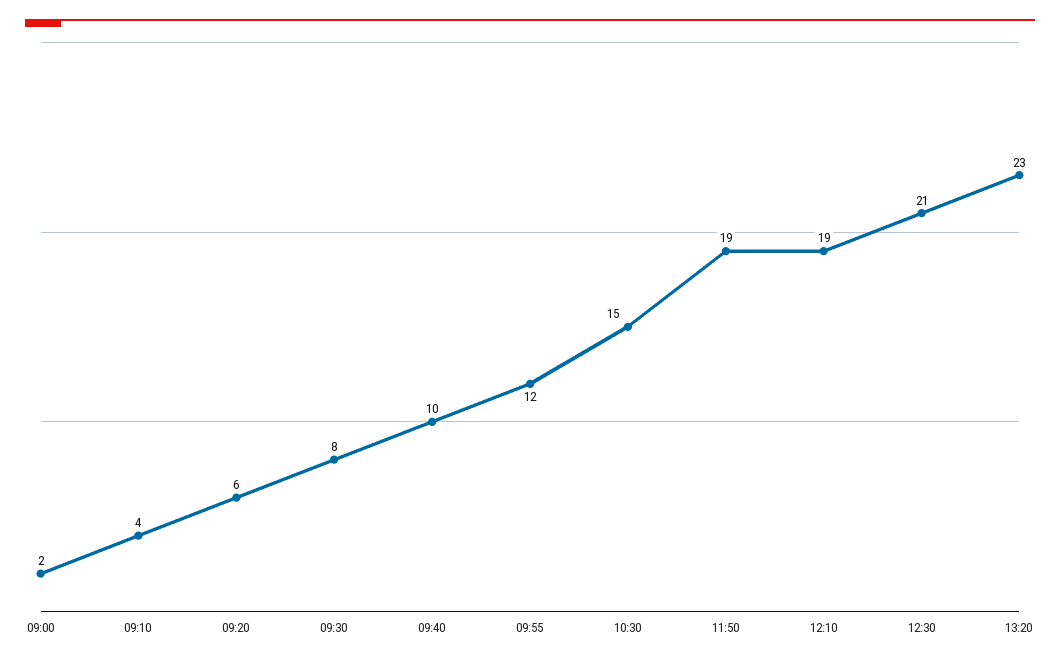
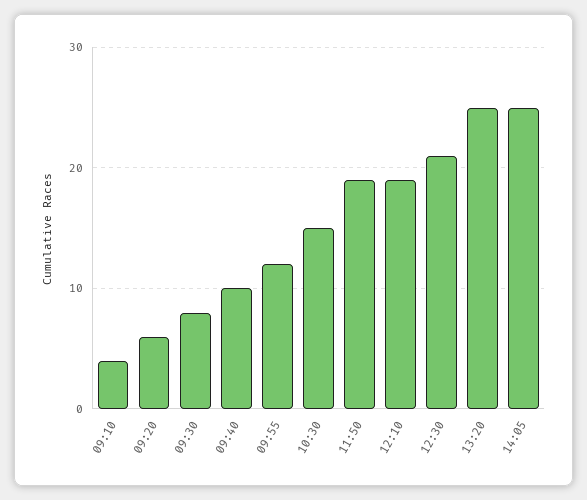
09:00: 2 -> none
13:20: 23 -> 25
14:05: none -> 25

